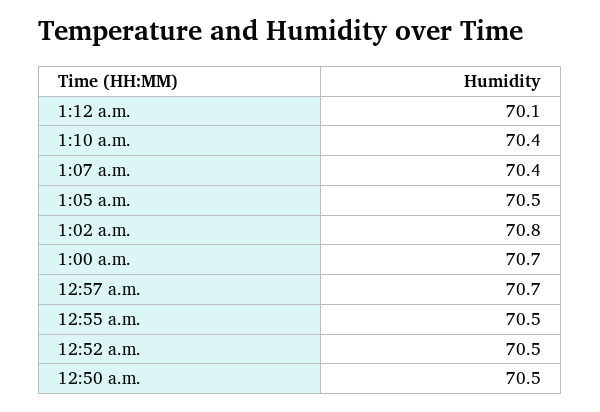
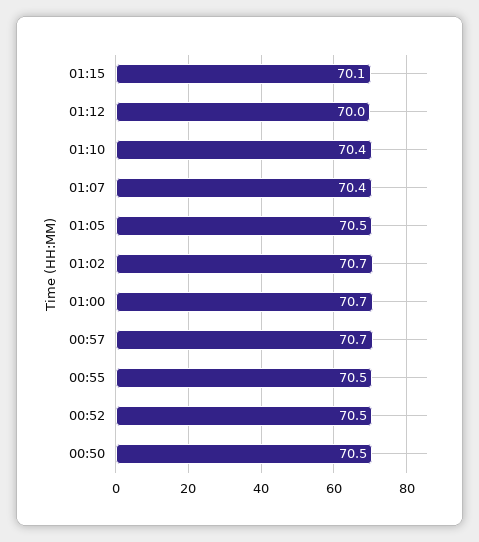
1:12 a.m.: 70.1 -> 70
1:02 a.m.: 70.8 -> 70.7
01:15: none -> 70.1

